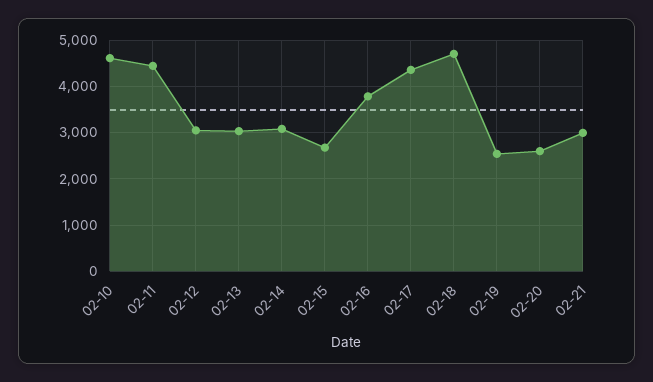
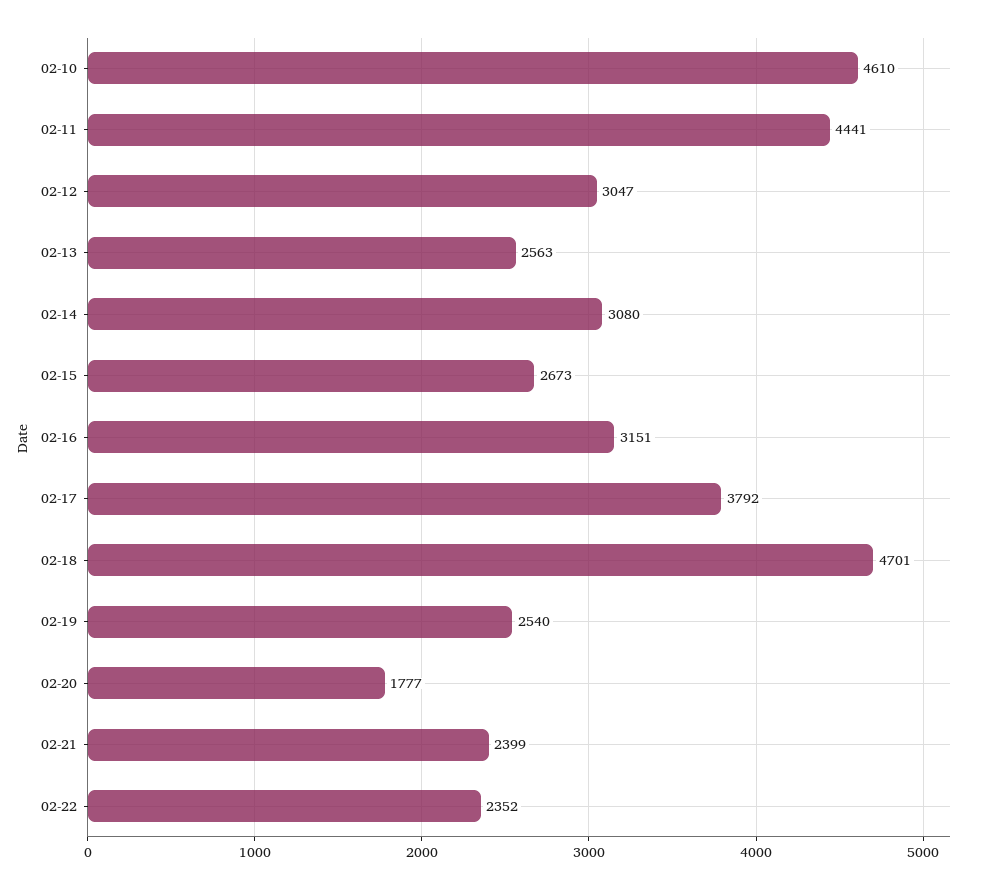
02-13: 3000 -> 2563
02-16: 3800 -> 3151
02-17: 4400 -> 3792
02-20: 2600 -> 1777
02-21: 3000 -> 2399
02-22: none -> 2352

